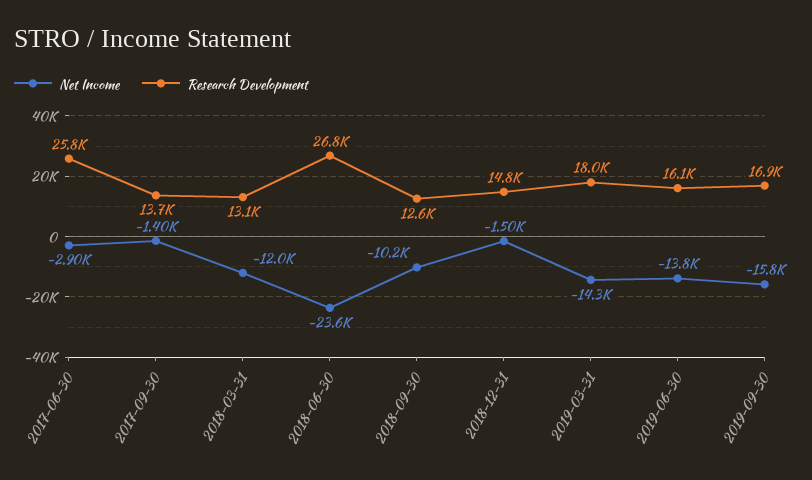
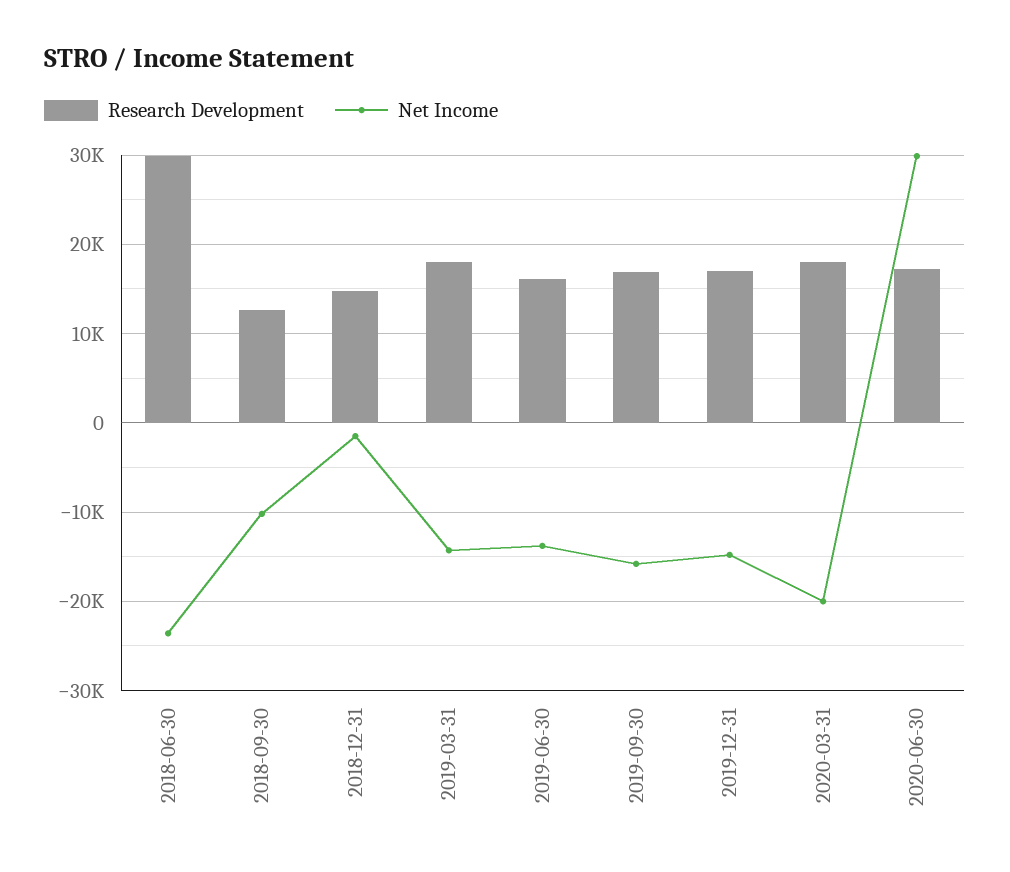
Net Income, 2017-06-30: -2900 -> none
Research Development, 2017-06-30: 25800 -> none
Net Income, 2017-09-30: -1400 -> none
Research Development, 2017-09-30: 13700 -> none
Net Income, 2018-03-31: -12000 -> none
Research Development, 2018-03-31: 13100 -> none
Research Development, 2018-06-30: 26800 -> 30000
Research Development, 2019-12-31: none -> 17000
Net Income, 2019-12-31: none -> -15000
Research Development, 2020-03-31: none -> 18000
Net Income, 2020-03-31: none -> -20000
Research Development, 2020-06-30: none -> 17000
Net Income, 2020-06-30: none -> 30000

